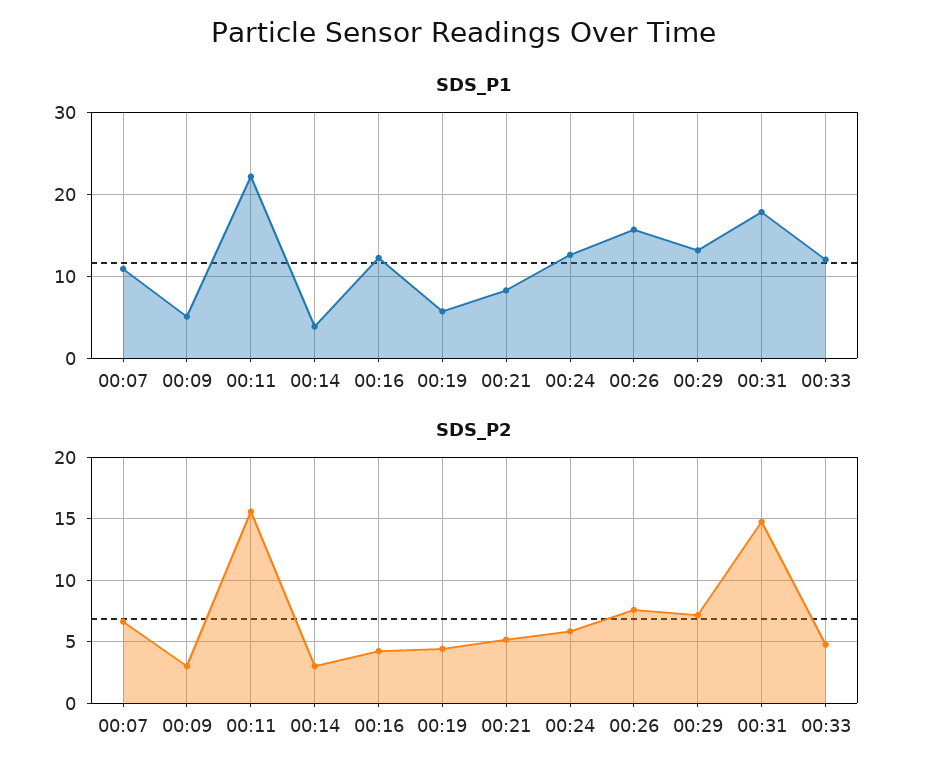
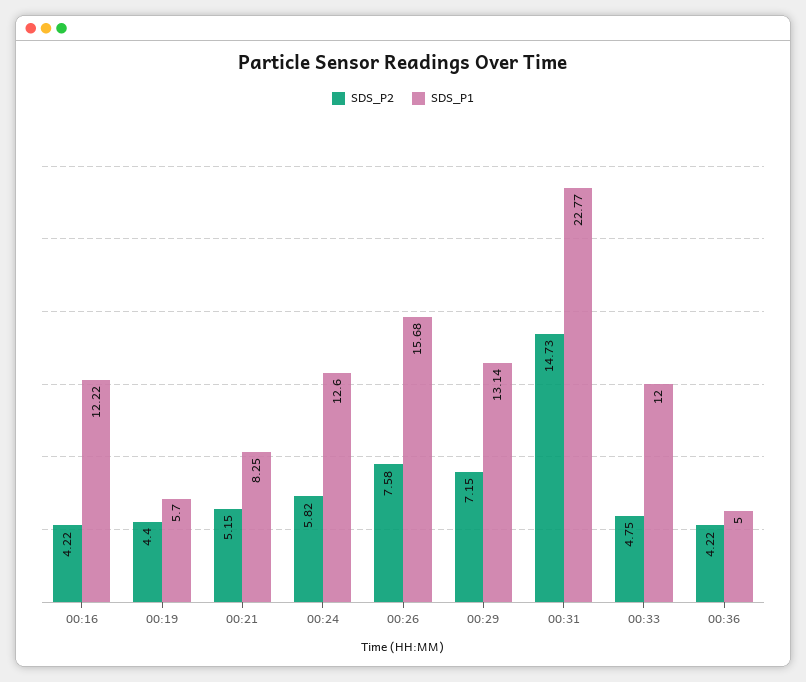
SDS_P1, 00:07: 11 -> none
SDS_P1, 00:09: 5 -> none
SDS_P1, 00:11: 22 -> none
SDS_P1, 00:14: 4 -> none
SDS_P1, 00:31: 18 -> 22.77
SDS_P2, 00:07: 6.5 -> none
SDS_P2, 00:09: 3 -> none
SDS_P2, 00:11: 15.5 -> none
SDS_P2, 00:14: 3 -> none
SDS_P2, 00:36: none -> 4.22
SDS_P1, 00:36: none -> 5

